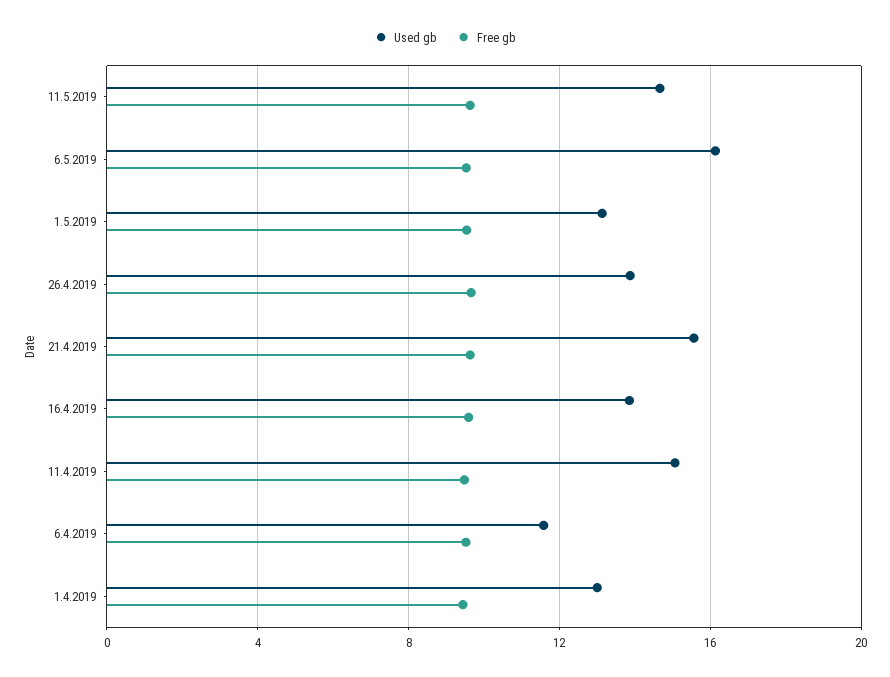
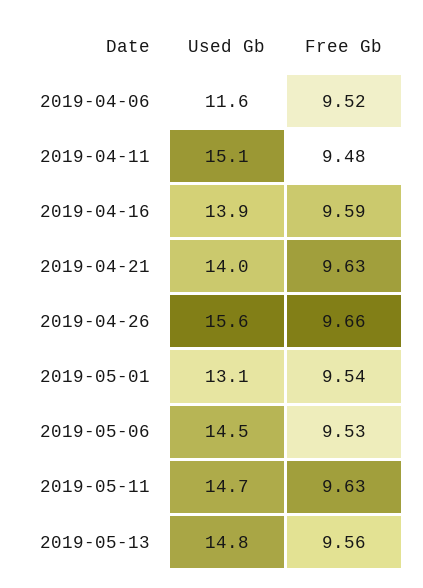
Used gb, 6.5.2019: 16 -> 14.5
Used gb, 26.4.2019: 14 -> 15.6
Used gb, 21.4.2019: 15.5 -> 14
Used gb, 1.4.2019: 13 -> none
Free gb, 1.4.2019: 9.5 -> none
Used gb, 2019-05-13: none -> 14.8
Free gb, 2019-05-13: none -> 9.56

